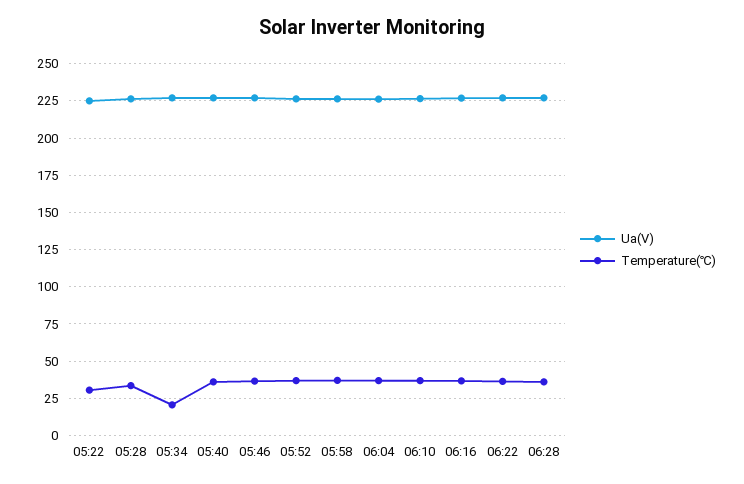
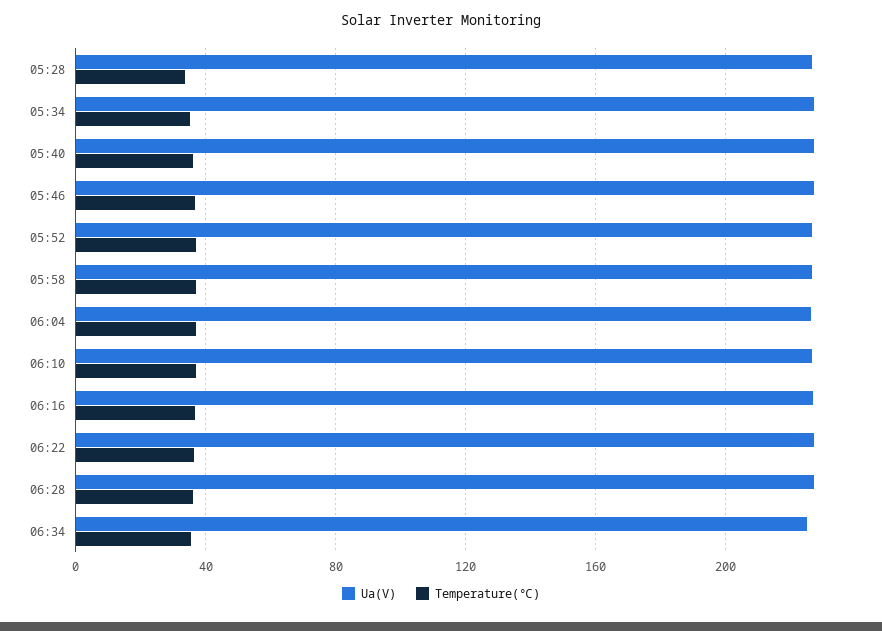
Ua(V), 05:22: 225 -> none
Temperature(℃), 05:22: 30 -> none
Temperature(℃), 05:34: 20 -> 35
Ua(V), 06:34: none -> 225
Temperature(℃), 06:34: none -> 35

